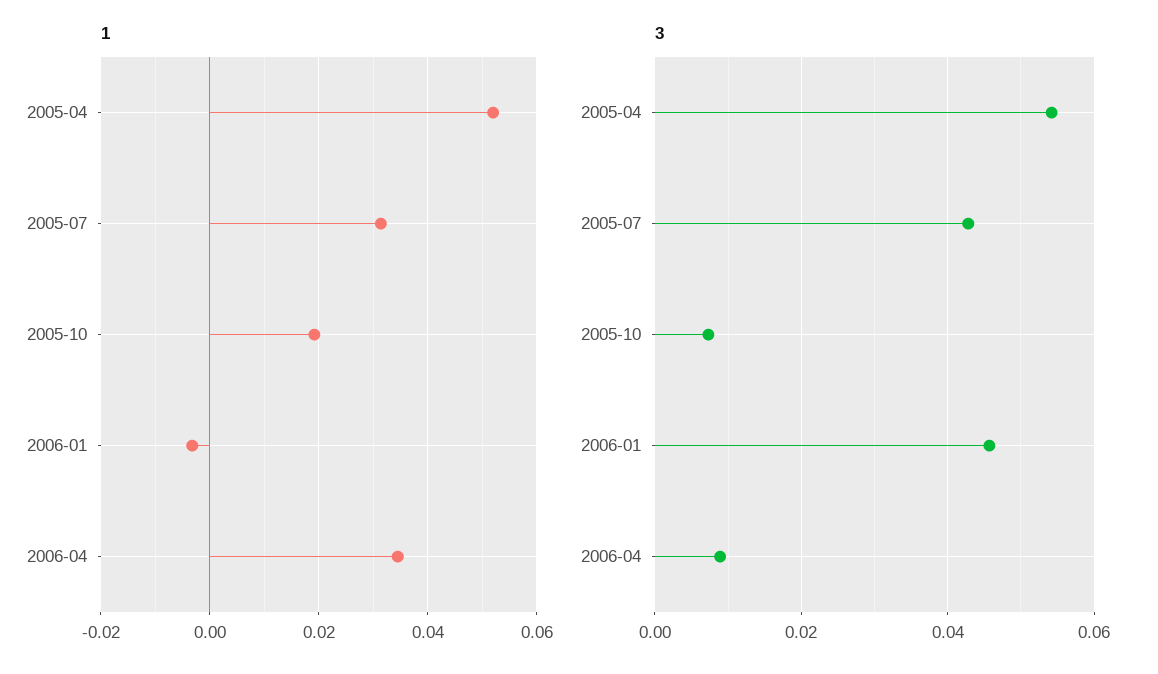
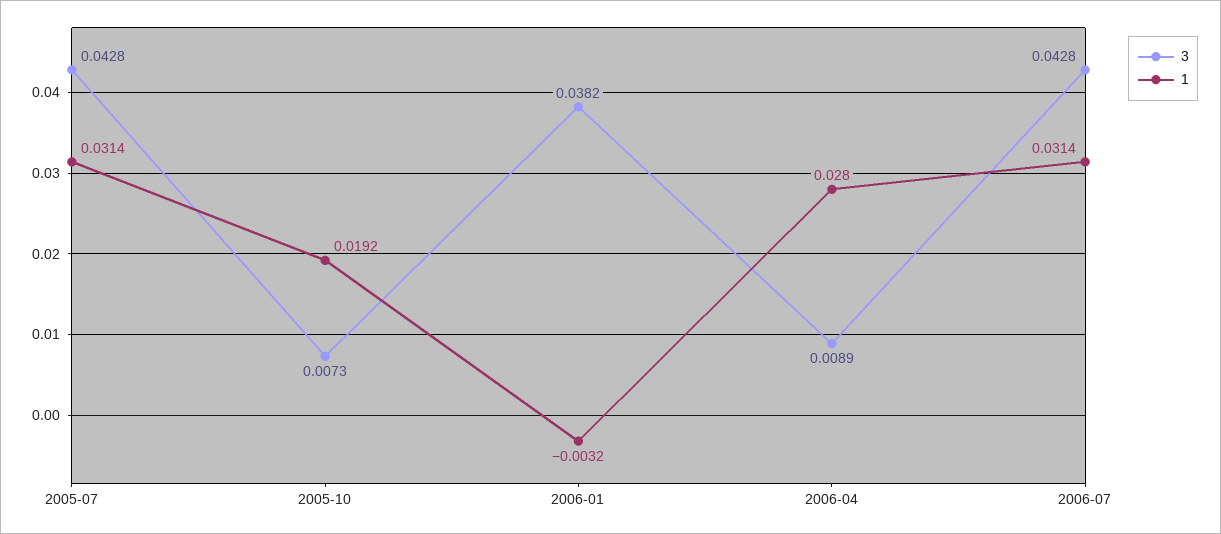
1, 2005-04: 0.052 -> none
1, 2006-04: 0.034 -> 0.028
3, 2005-04: 0.054 -> none
3, 2006-01: 0.046 -> 0.0382
3, 2006-07: none -> 0.0428
1, 2006-07: none -> 0.0314

